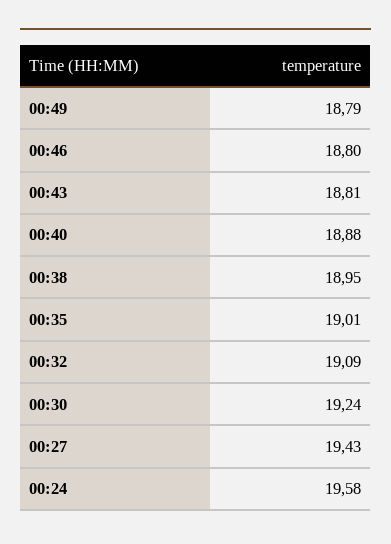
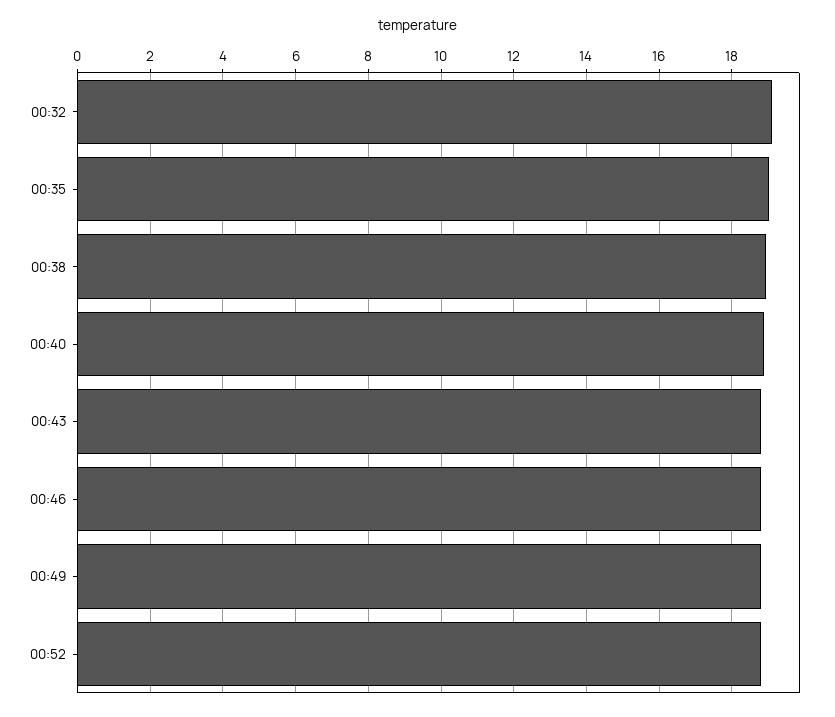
00:30: 19.24 -> none
00:27: 19.43 -> none
00:24: 19.58 -> none
00:52: none -> 18.8

